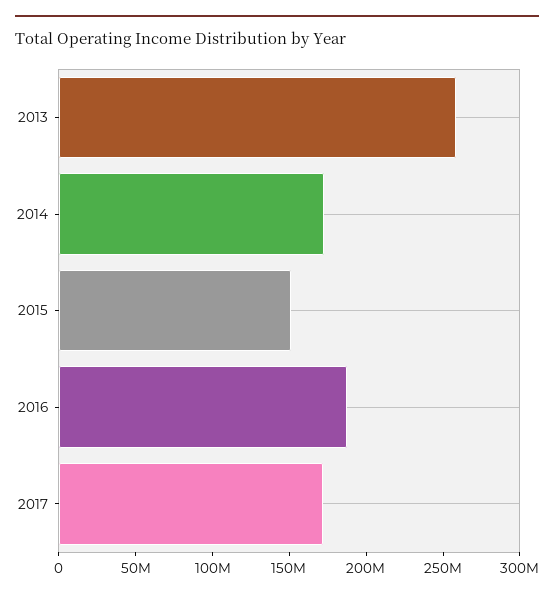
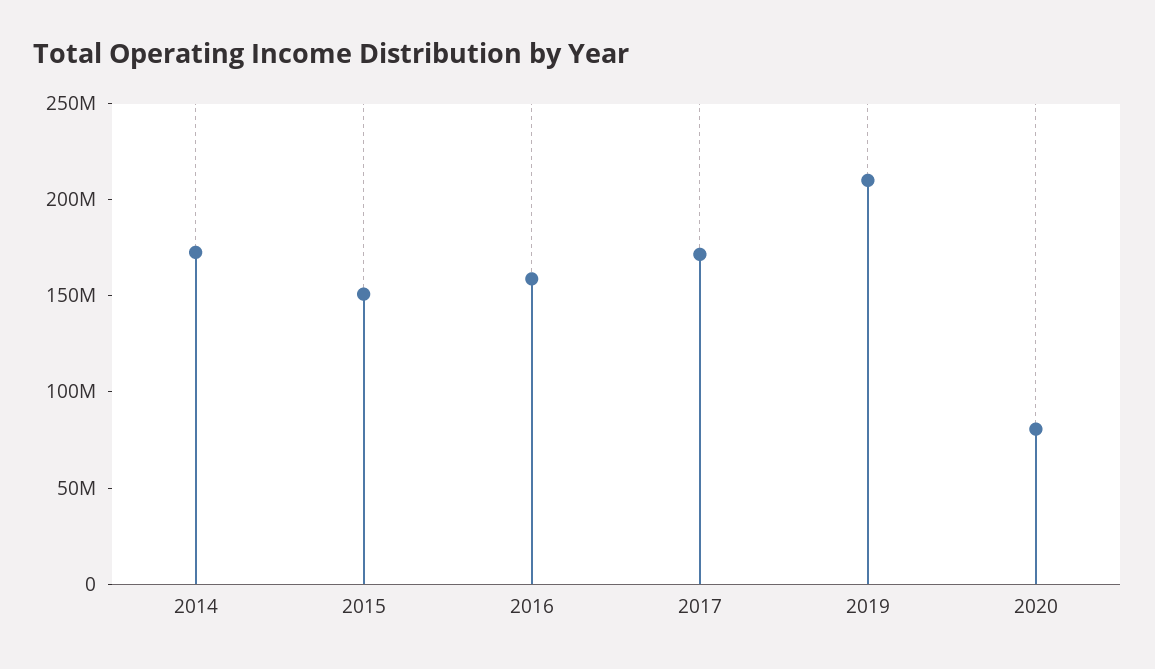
2013: 260000000 -> none
2016: 190000000 -> 160000000
2019: none -> 210000000
2020: none -> 80000000

